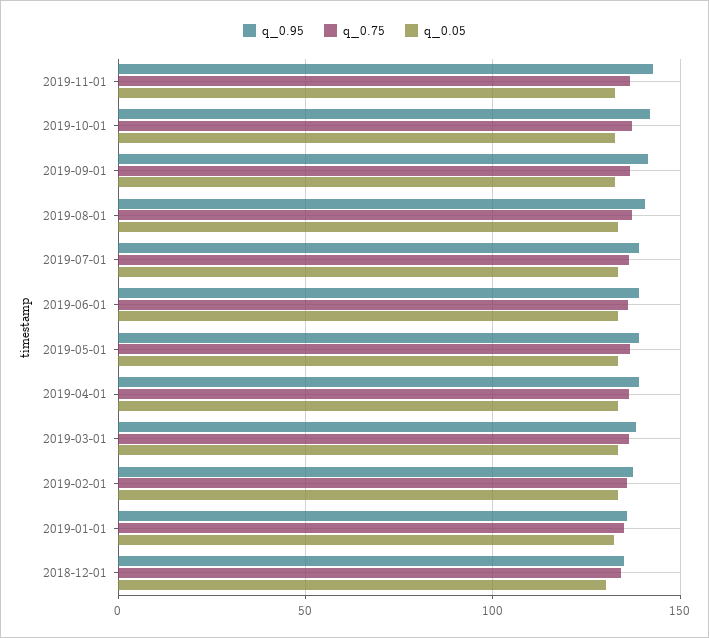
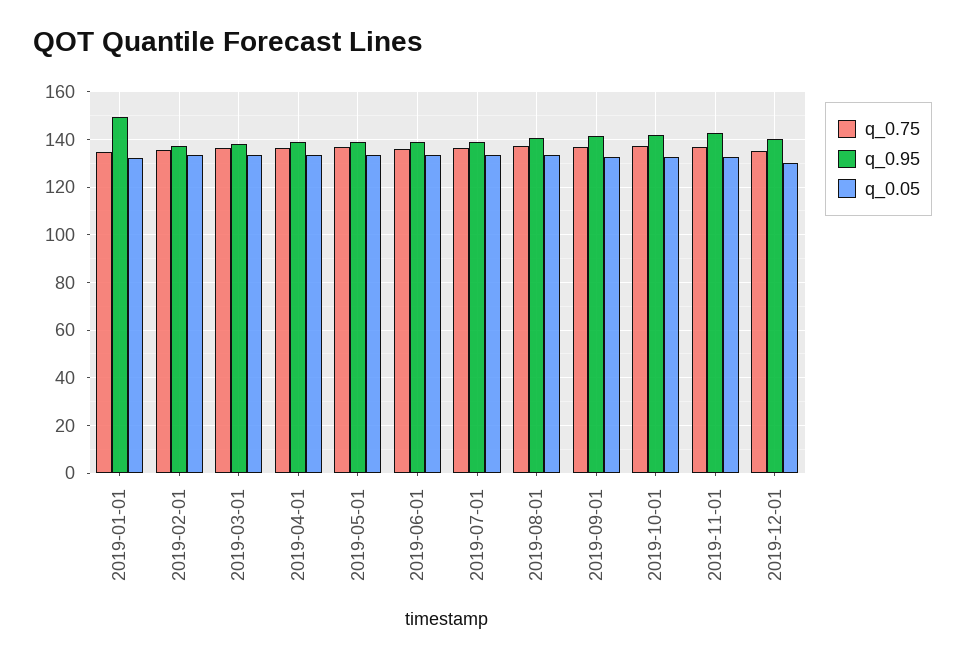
q_0.95, 2019-01-01: 135 -> 150
q_0.95, 2018-12-01: 135 -> none
q_0.75, 2018-12-01: 135 -> none
q_0.05, 2018-12-01: 130 -> none
q_0.75, 2019-12-01: none -> 135
q_0.95, 2019-12-01: none -> 140
q_0.05, 2019-12-01: none -> 130

